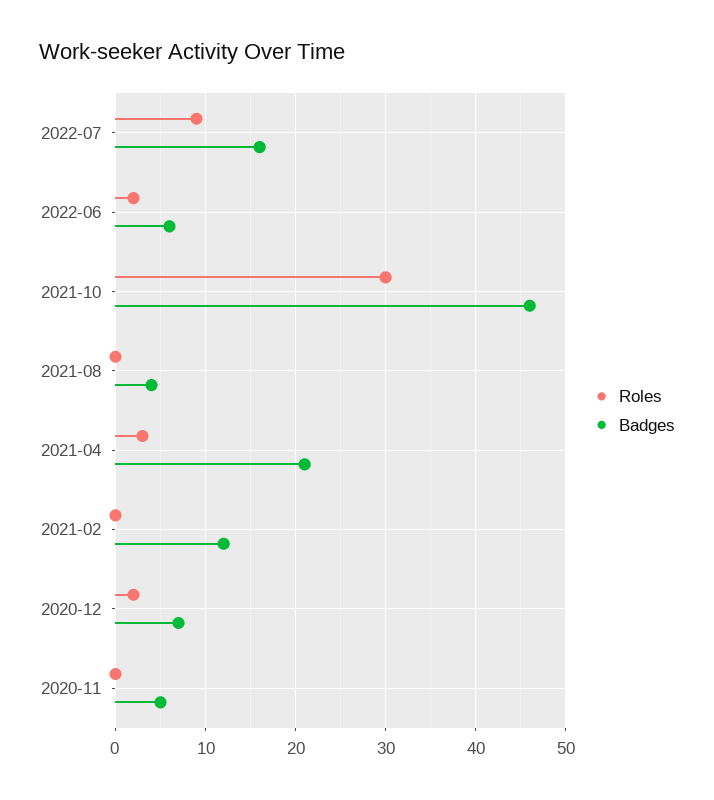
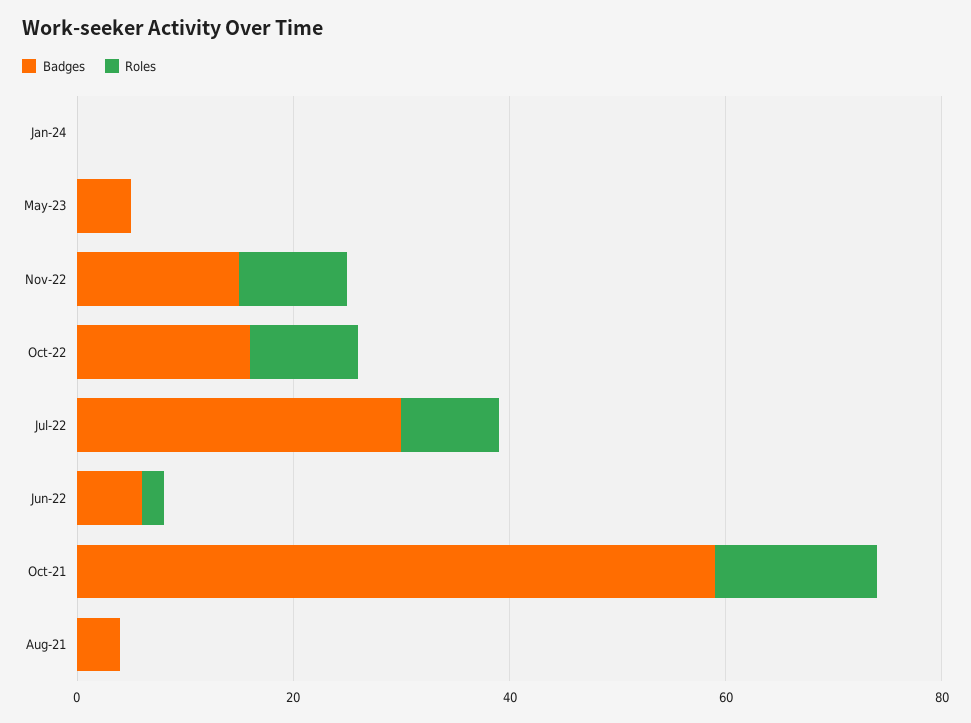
Badges, 2022-07: 16 -> 30
Roles, 2021-10: 30 -> 15
Badges, 2021-10: 46 -> 60
Roles, 2021-04: 3 -> none
Badges, 2021-04: 21 -> none
Roles, 2021-02: 0 -> none
Badges, 2021-02: 12 -> none
Roles, 2020-12: 2 -> none
Badges, 2020-12: 7 -> none
Roles, 2020-11: 0 -> none
Badges, 2020-11: 5 -> none
Badges, Jan-24: none -> 0
Roles, Jan-24: none -> 0
Badges, May-23: none -> 5
Roles, May-23: none -> 0
Badges, Nov-22: none -> 15
Roles, Nov-22: none -> 10
Badges, Oct-22: none -> 15
Roles, Oct-22: none -> 10

